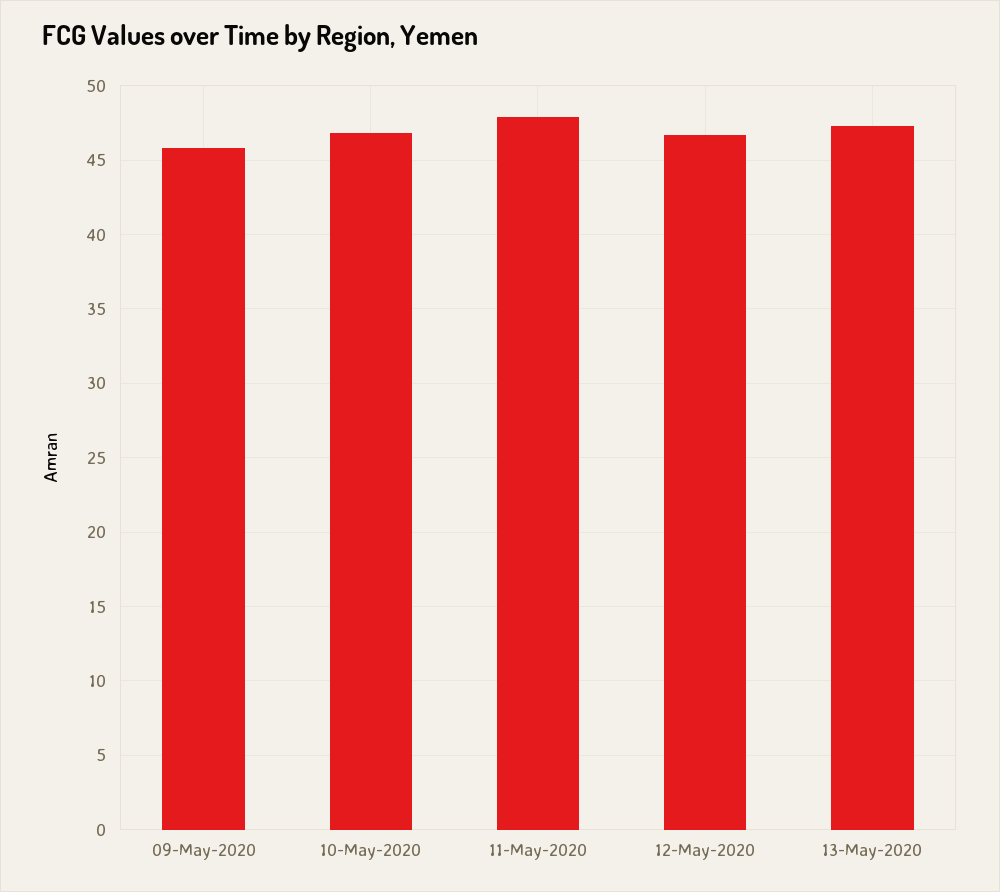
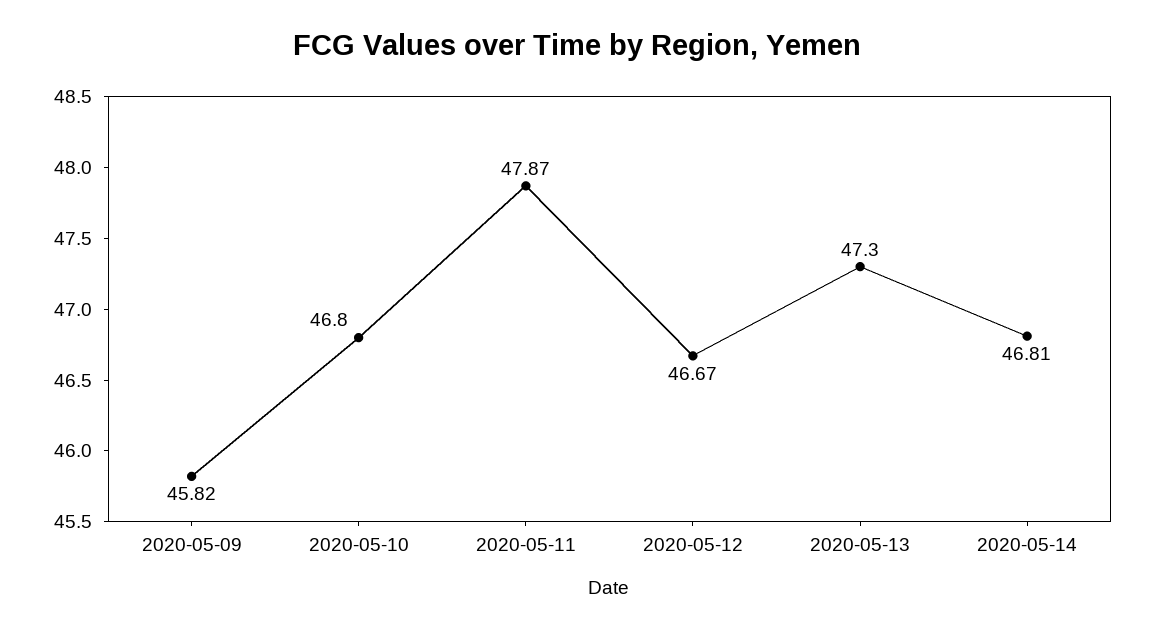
2020-05-14: none -> 46.81

